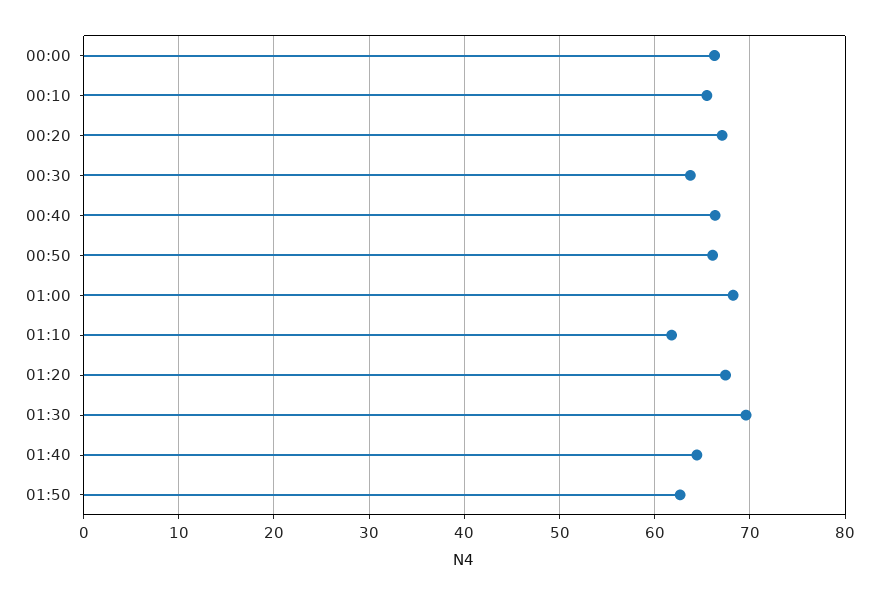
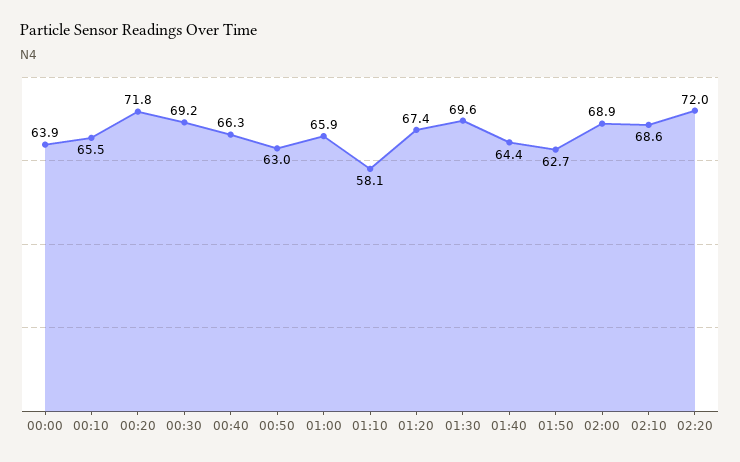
00:00: 66 -> 63.9
00:20: 67 -> 71.8
00:30: 64 -> 69.2
00:50: 66 -> 63
01:00: 68 -> 65.9
01:10: 62 -> 58.1
02:00: none -> 68.9
02:10: none -> 68.6
02:20: none -> 72

